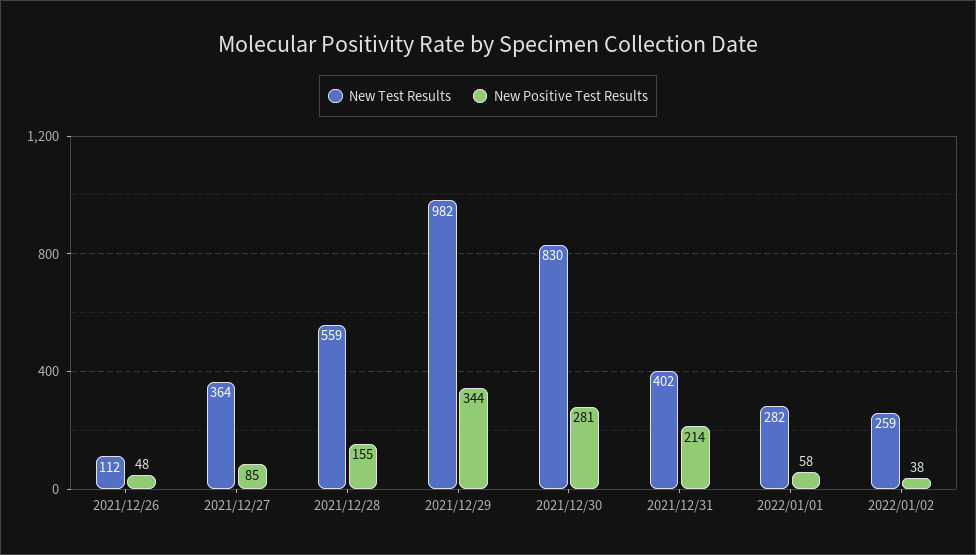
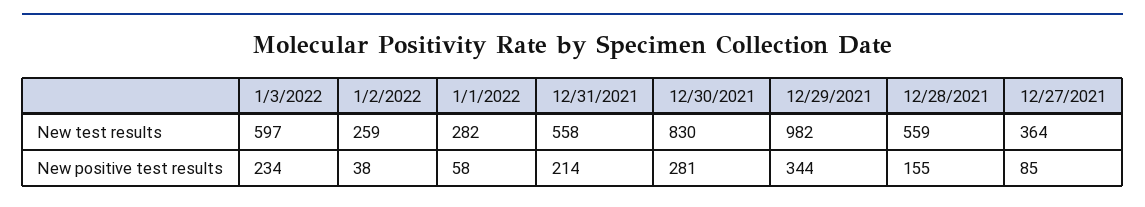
New Test Results, 2021/12/26: 112 -> none
New Positive Test Results, 2021/12/26: 48 -> none
New Test Results, 2021/12/31: 402 -> 558
New Test Results, 1/3/2022: none -> 597
New Positive Test Results, 1/3/2022: none -> 234

